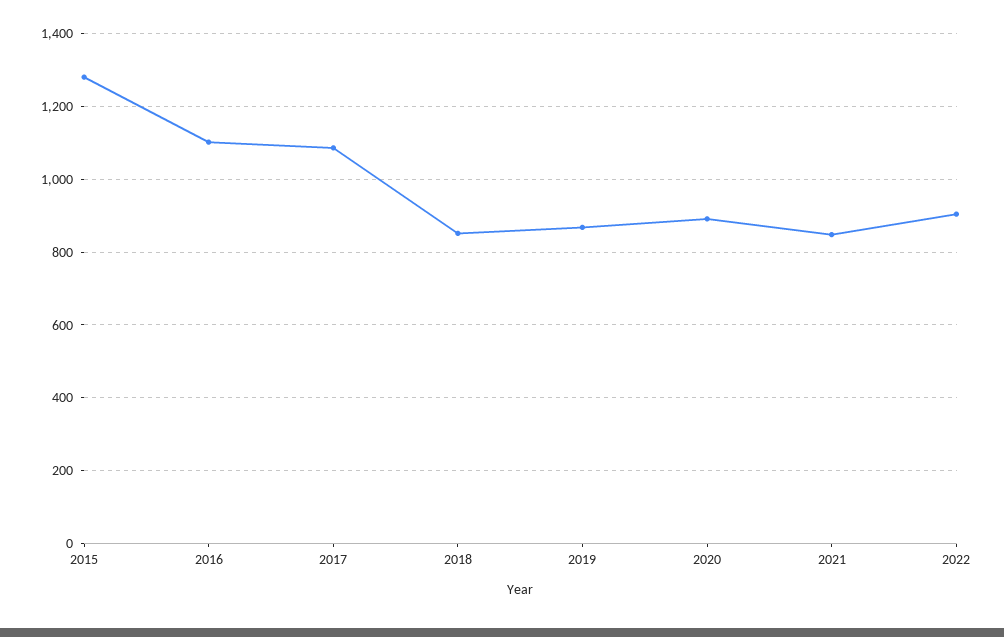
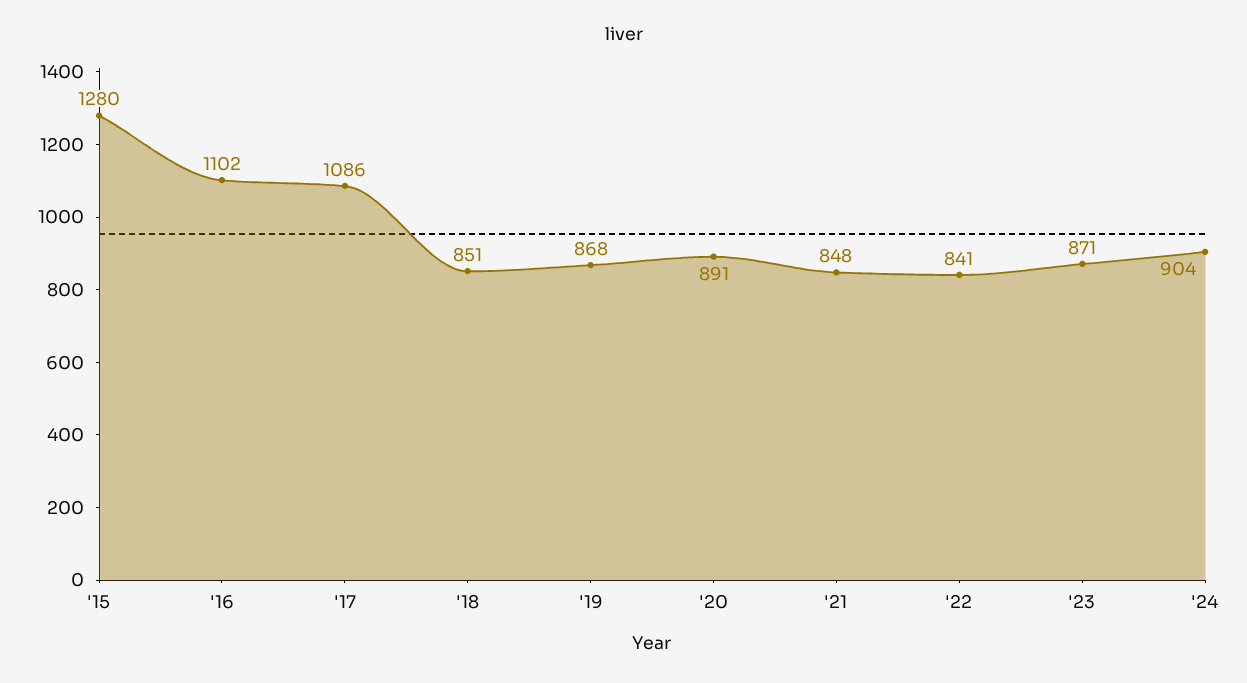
2022: 900 -> 841
'23: none -> 871
'24: none -> 904

